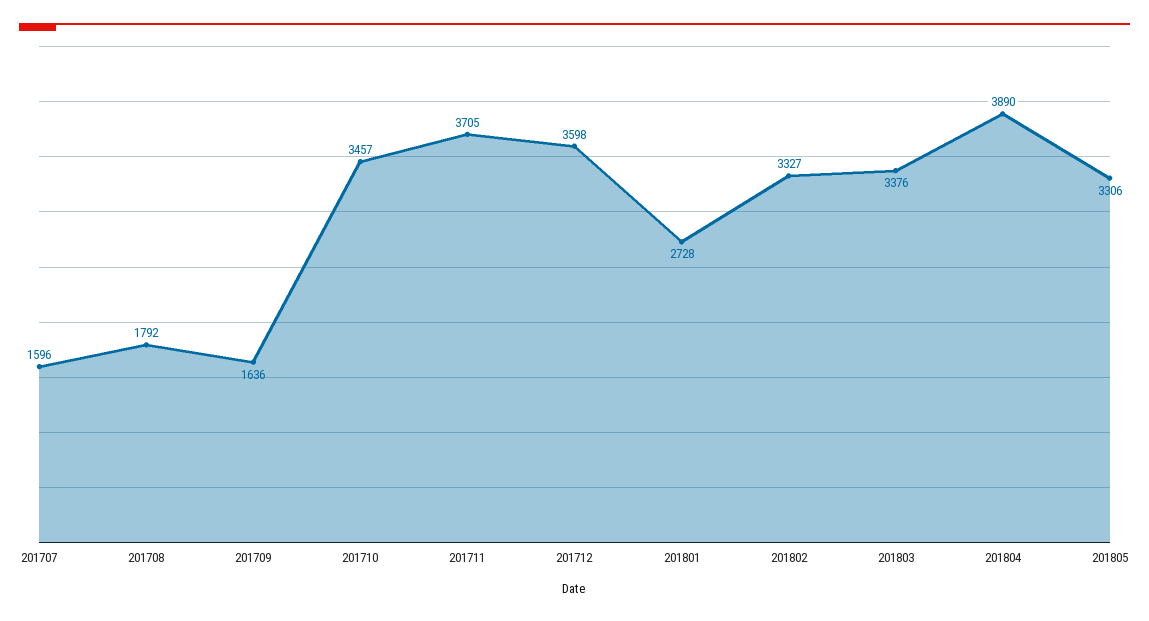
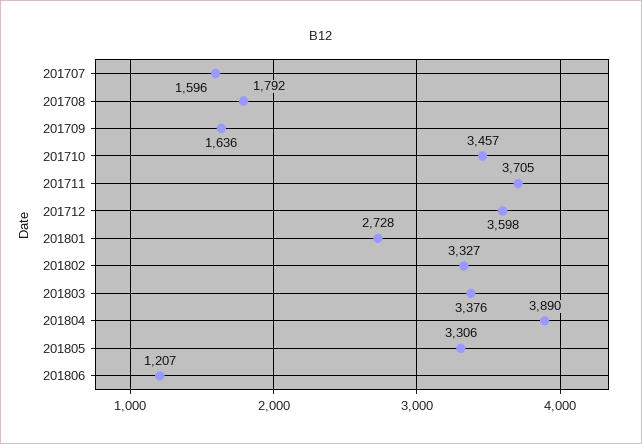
201806: none -> 1207

